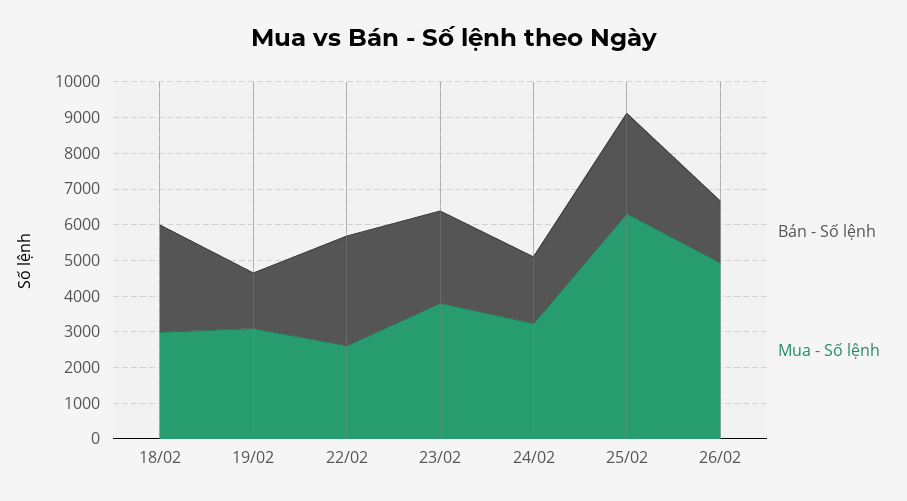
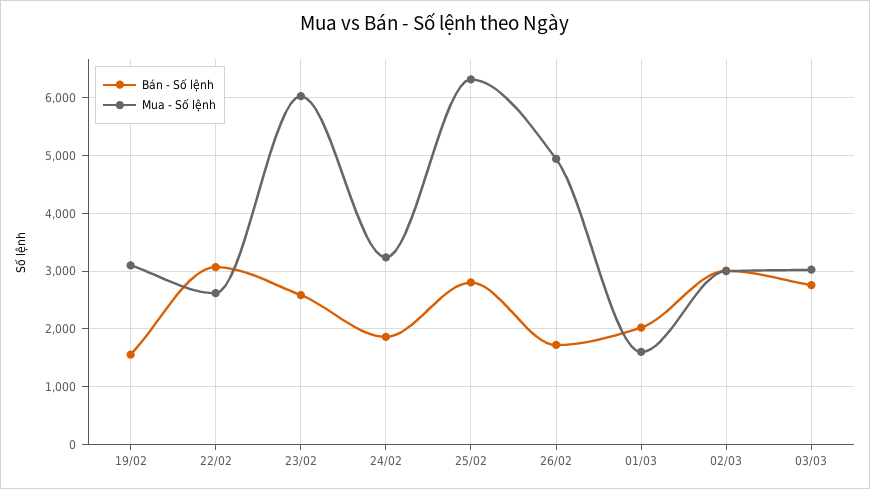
Bán - Số lệnh, 18/02: 3000 -> none
Mua - Số lệnh, 18/02: 3000 -> none
Mua - Số lệnh, 23/02: 3750 -> 6000
Bán - Số lệnh, 01/03: none -> 2000
Mua - Số lệnh, 01/03: none -> 1600
Bán - Số lệnh, 02/03: none -> 3000
Mua - Số lệnh, 02/03: none -> 3000
Bán - Số lệnh, 03/03: none -> 2800
Mua - Số lệnh, 03/03: none -> 3000

